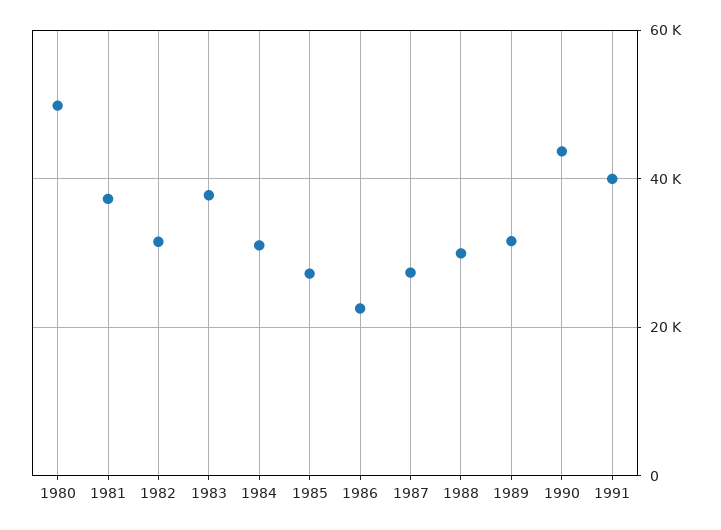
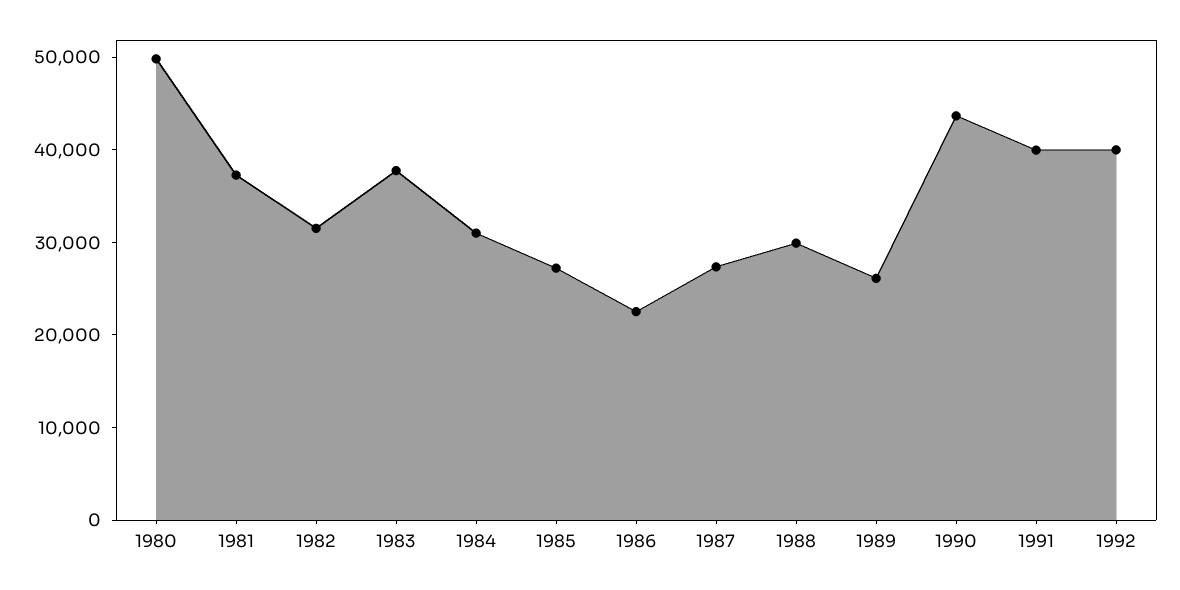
1989: 32000 -> 26000
1992: none -> 40000

